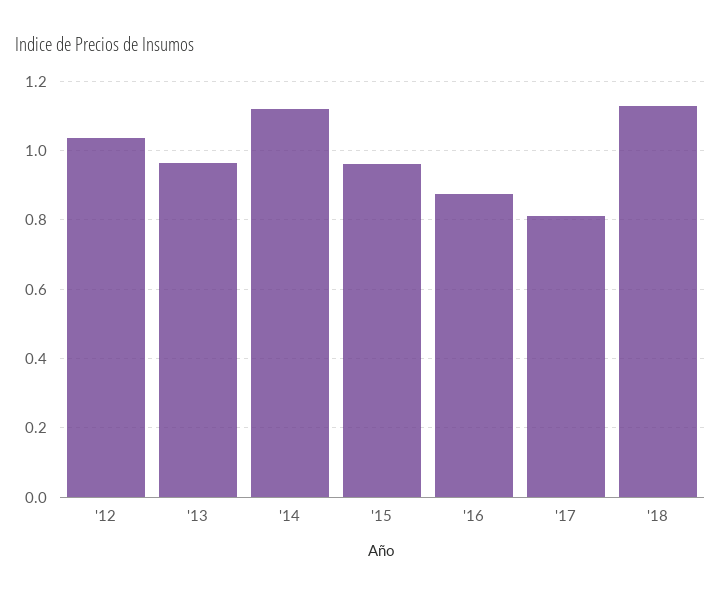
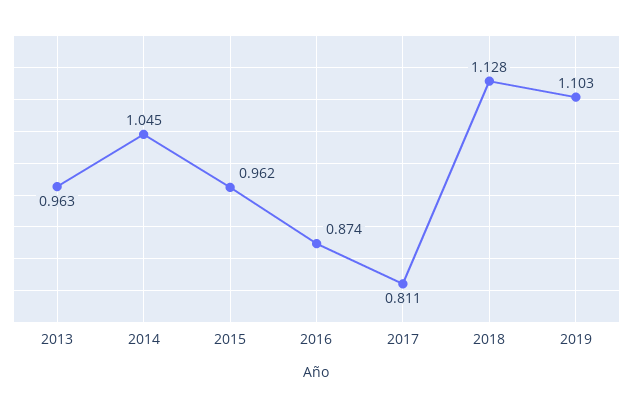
'12: 1.04 -> none
'14: 1.12 -> 1.045
2019: none -> 1.103

